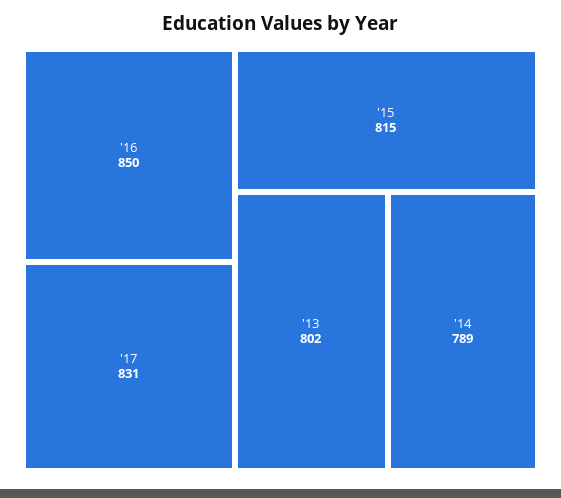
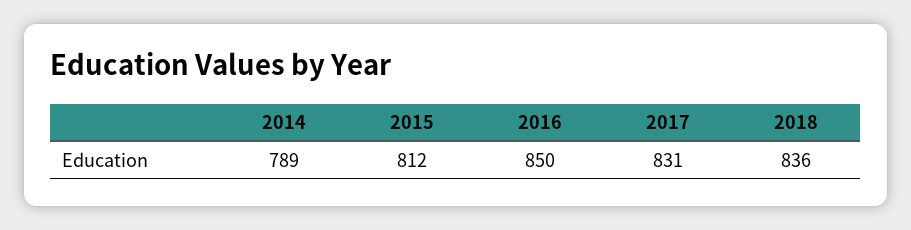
'15: 815 -> 812
'13: 802 -> none
2018: none -> 836

